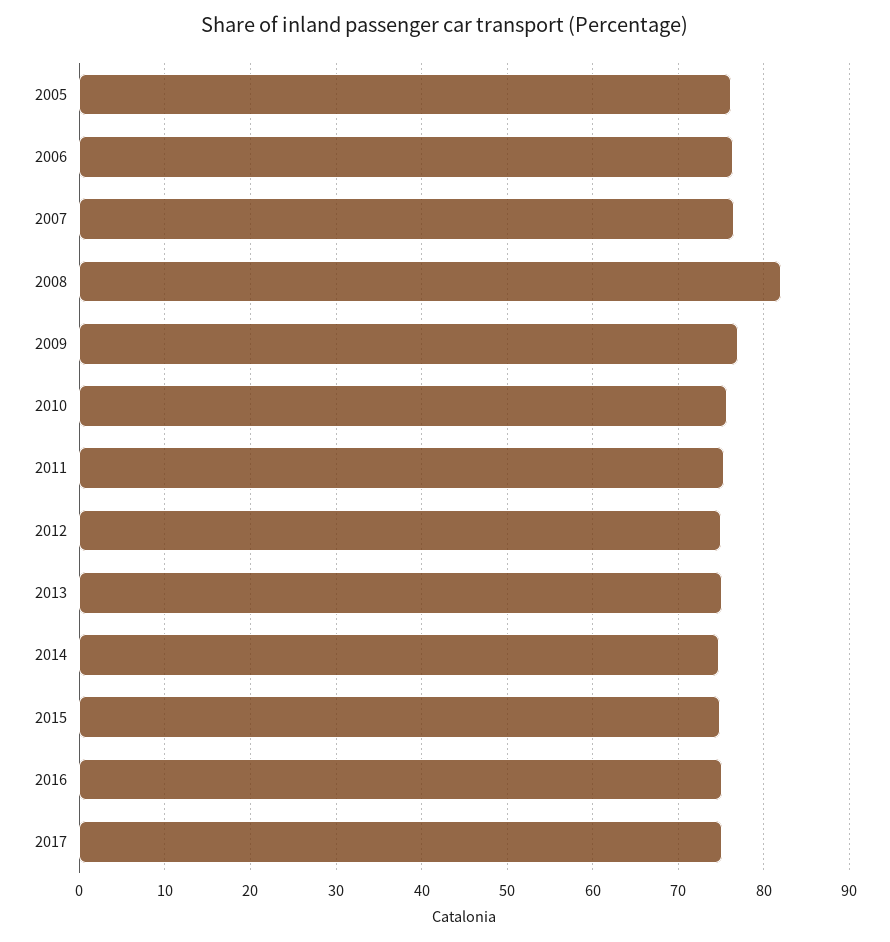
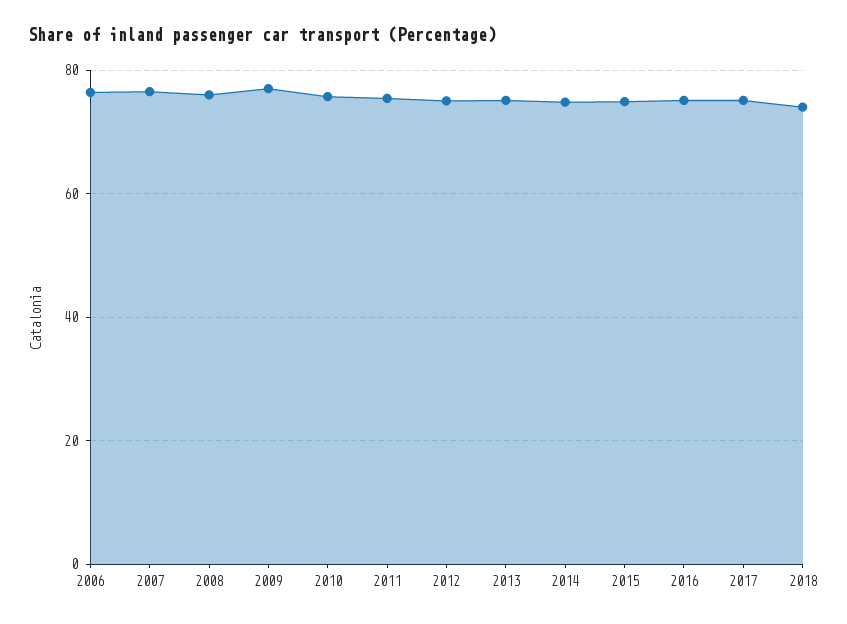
2005: 76 -> none
2008: 82 -> 76
2018: none -> 74

